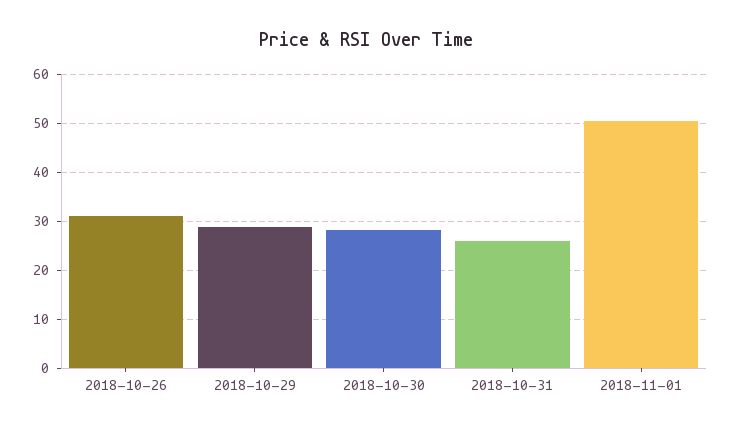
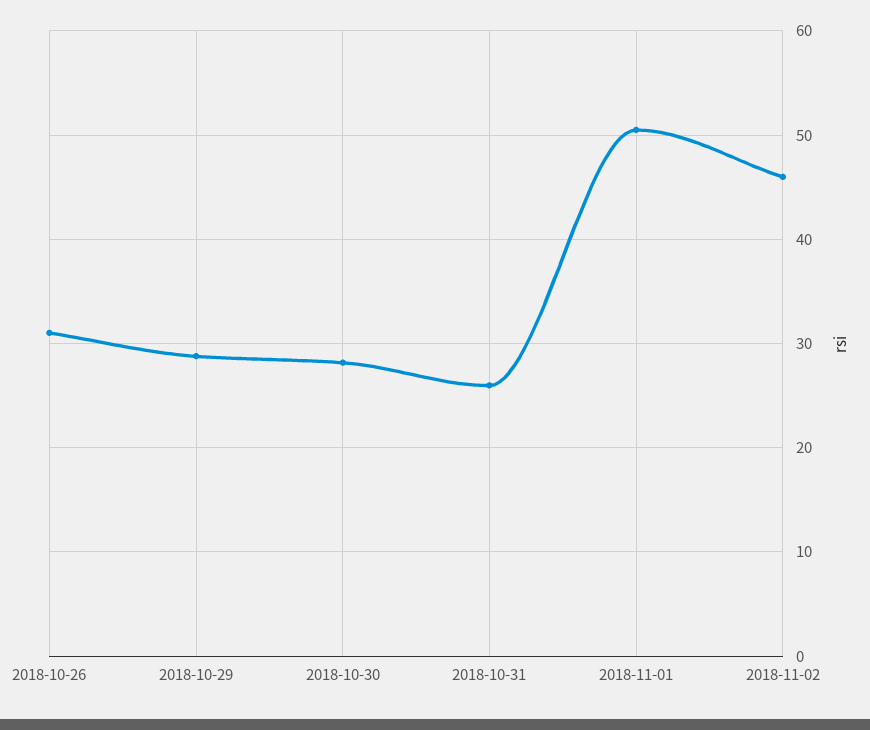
2018-11-02: none -> 46

